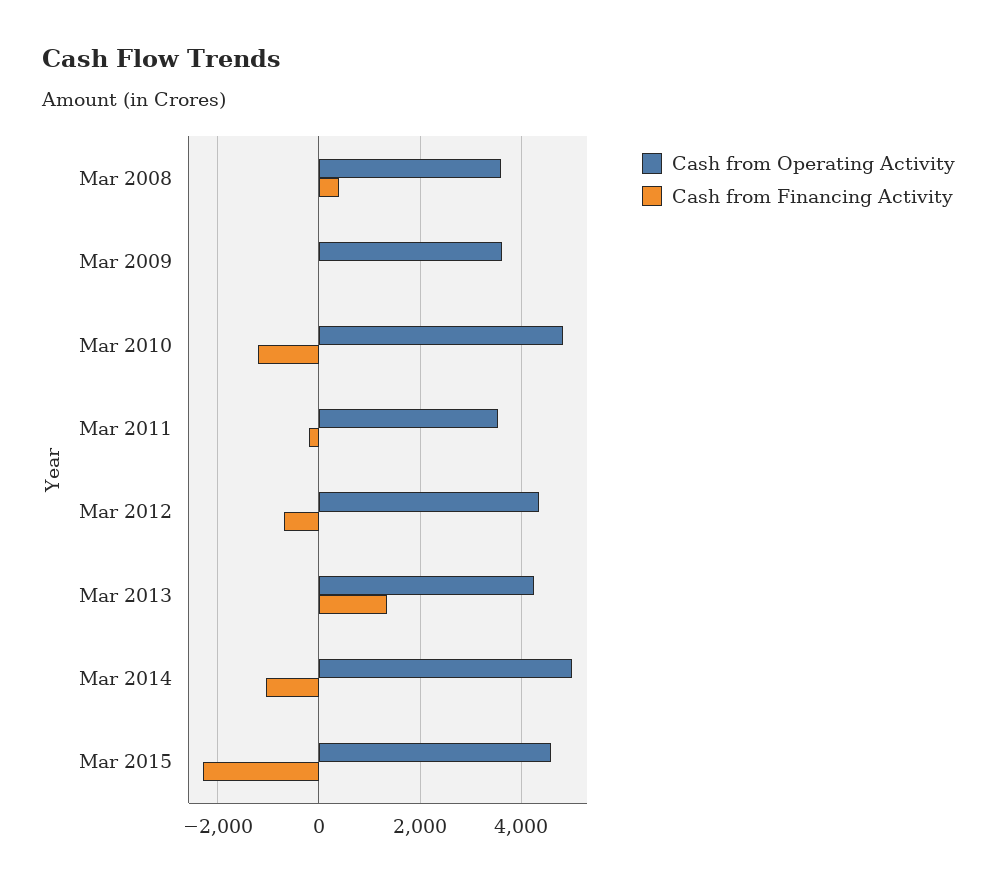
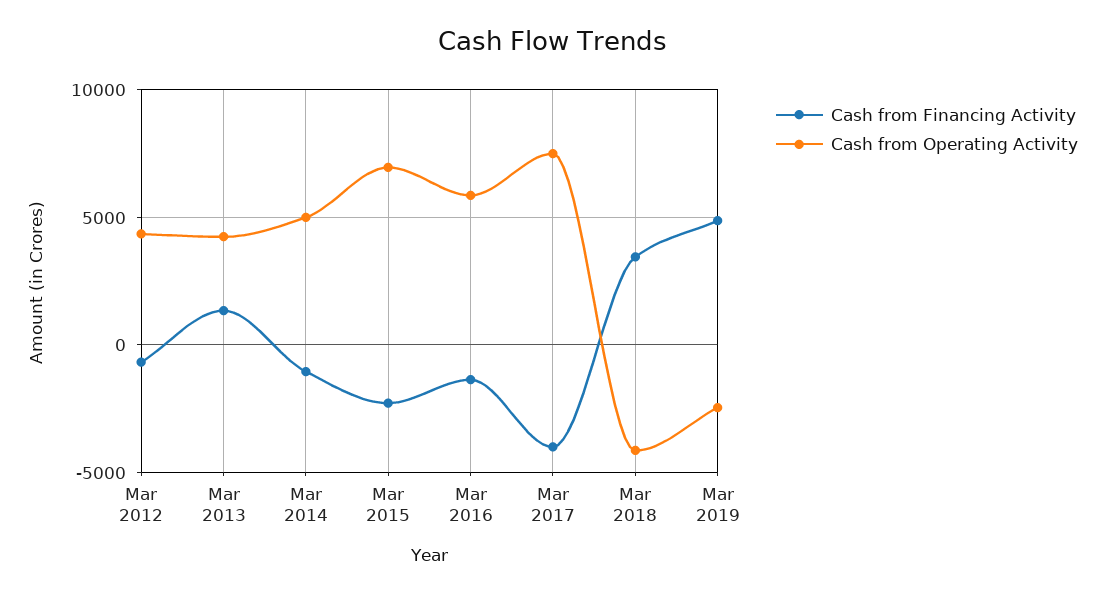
Cash from Operating Activity, Mar 2008: 3600 -> none
Cash from Financing Activity, Mar 2008: 400 -> none
Cash from Operating Activity, Mar 2009: 3600 -> none
Cash from Financing Activity, Mar 2009: 0 -> none
Cash from Operating Activity, Mar 2010: 4800 -> none
Cash from Financing Activity, Mar 2010: -1200 -> none
Cash from Operating Activity, Mar 2011: 3600 -> none
Cash from Financing Activity, Mar 2011: -200 -> none
Cash from Operating Activity, Mar 2015: 4600 -> 7000
Cash from Financing Activity, Mar 2016: none -> -1500
Cash from Operating Activity, Mar 2016: none -> 6000
Cash from Financing Activity, Mar 2017: none -> -4000
Cash from Operating Activity, Mar 2017: none -> 7500
Cash from Financing Activity, Mar 2018: none -> 3500
Cash from Operating Activity, Mar 2018: none -> -4000
Cash from Financing Activity, Mar 2019: none -> 5000
Cash from Operating Activity, Mar 2019: none -> -2500

